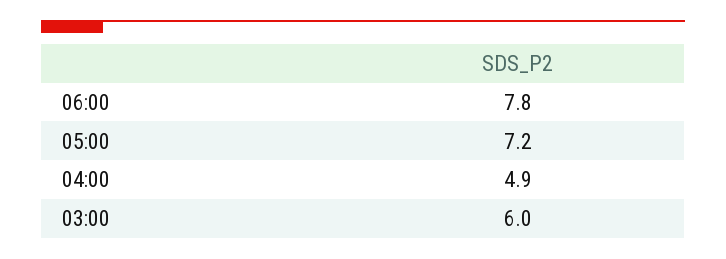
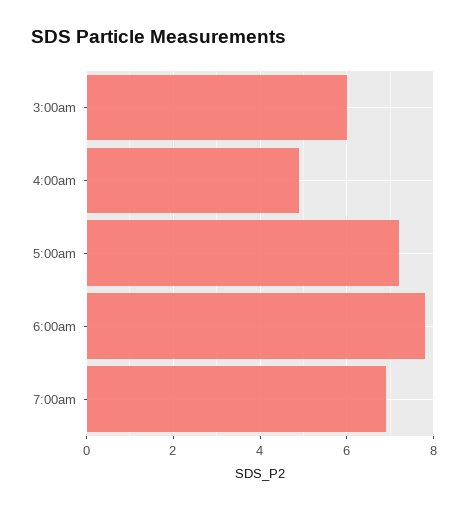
7:00am: none -> 7

